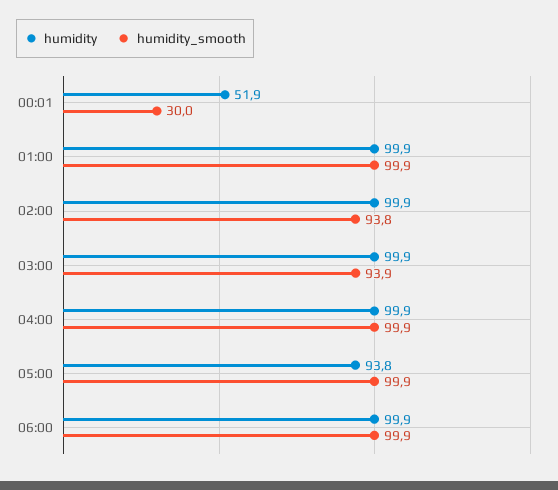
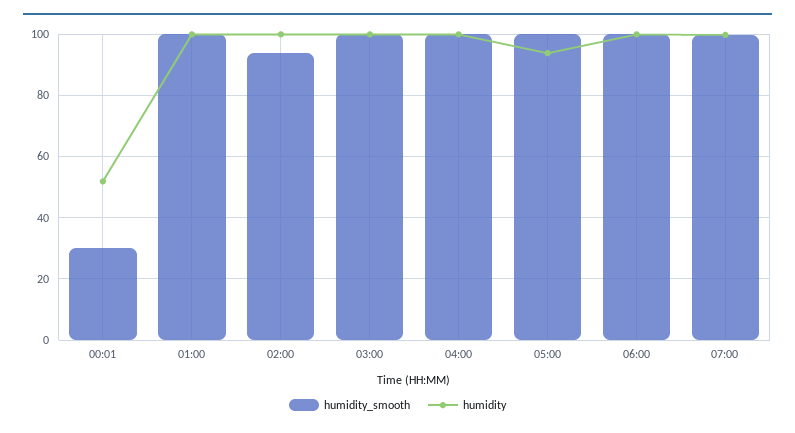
humidity_smooth, 03:00: 93.9 -> 100
humidity_smooth, 07:00: none -> 100
humidity, 07:00: none -> 100

